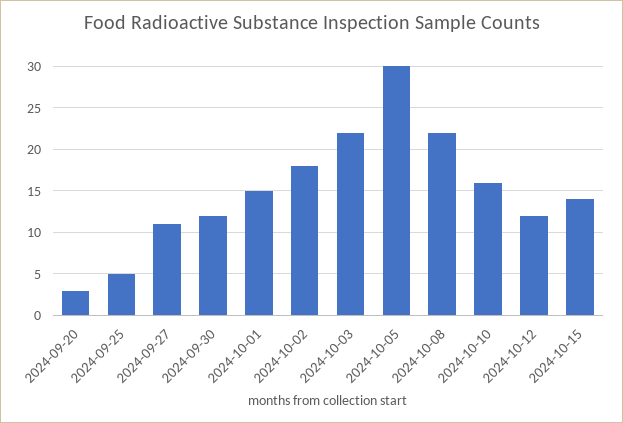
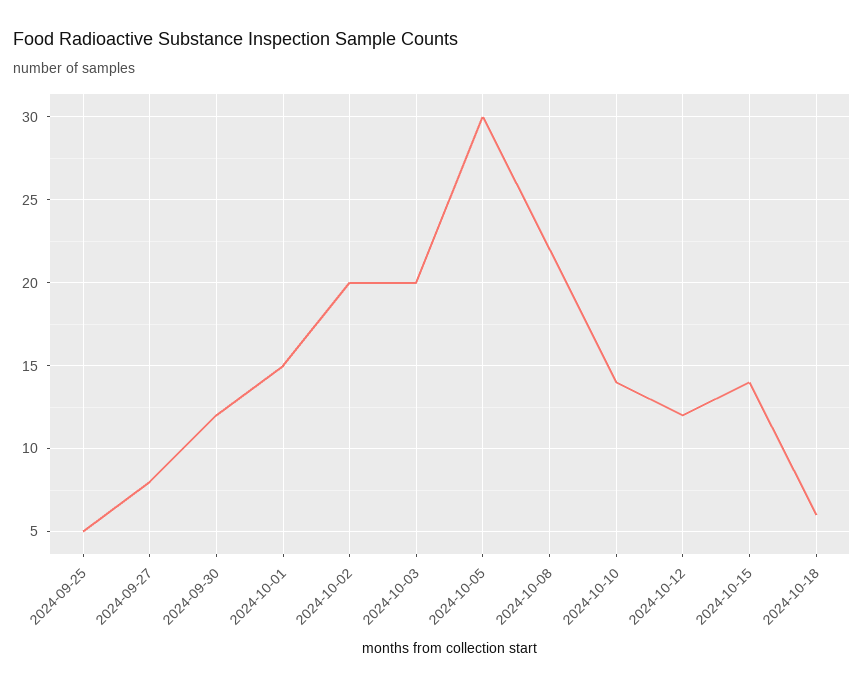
2024-09-20: 3 -> none
2024-09-27: 11 -> 8
2024-10-02: 18 -> 20
2024-10-03: 22 -> 20
2024-10-10: 16 -> 14
2024-10-18: none -> 6

